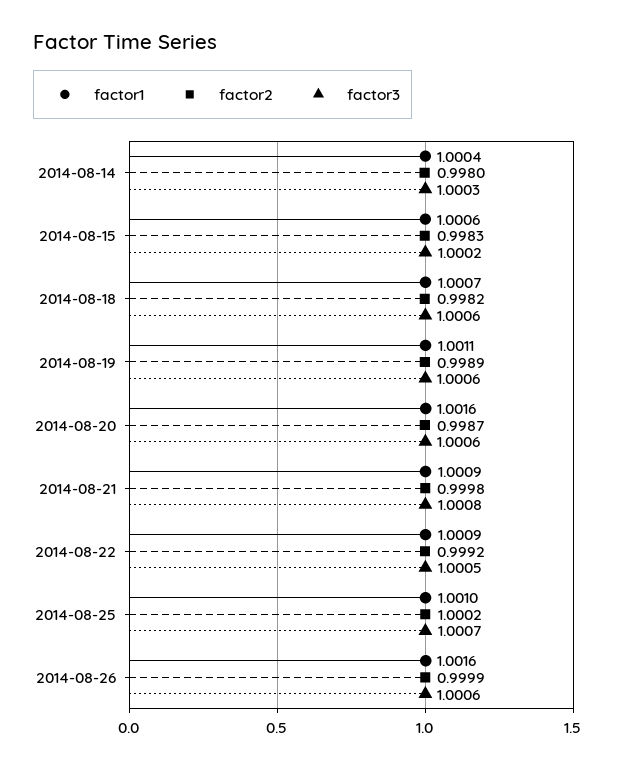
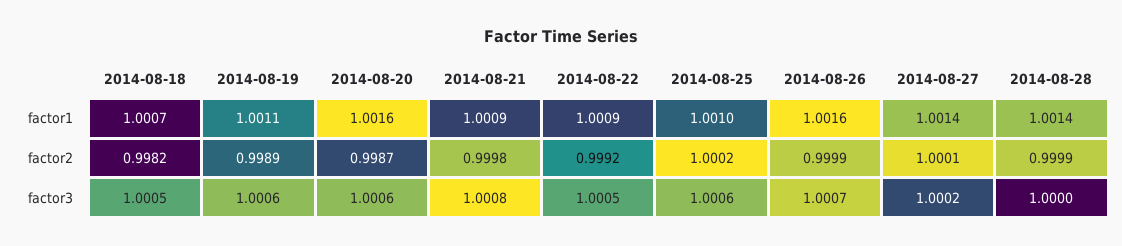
factor1, 2014-08-14: 1.0004 -> none
factor2, 2014-08-14: 0.998 -> none
factor3, 2014-08-14: 1.0003 -> none
factor1, 2014-08-15: 1.0006 -> none
factor2, 2014-08-15: 0.9983 -> none
factor3, 2014-08-15: 1.0002 -> none
factor3, 2014-08-18: 1.0006 -> 1.0005
factor3, 2014-08-25: 1.0007 -> 1.0006
factor3, 2014-08-26: 1.0006 -> 1.0007
factor1, 2014-08-27: none -> 1.0014
factor1, 2014-08-28: none -> 1.0014
factor2, 2014-08-27: none -> 1.0001
factor2, 2014-08-28: none -> 0.9999
factor3, 2014-08-27: none -> 1.0002
factor3, 2014-08-28: none -> 1

